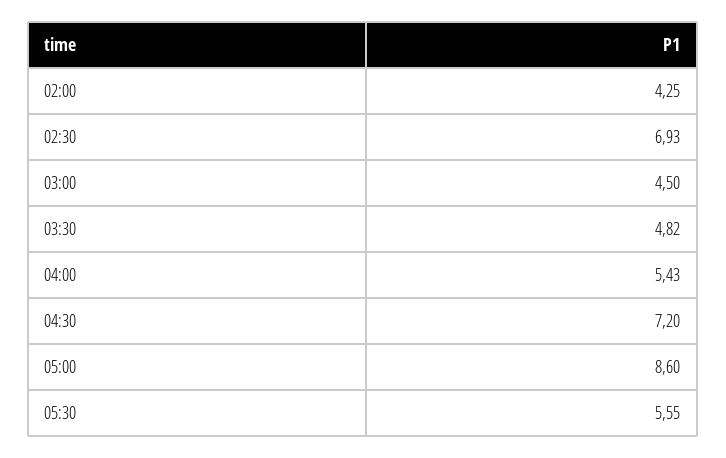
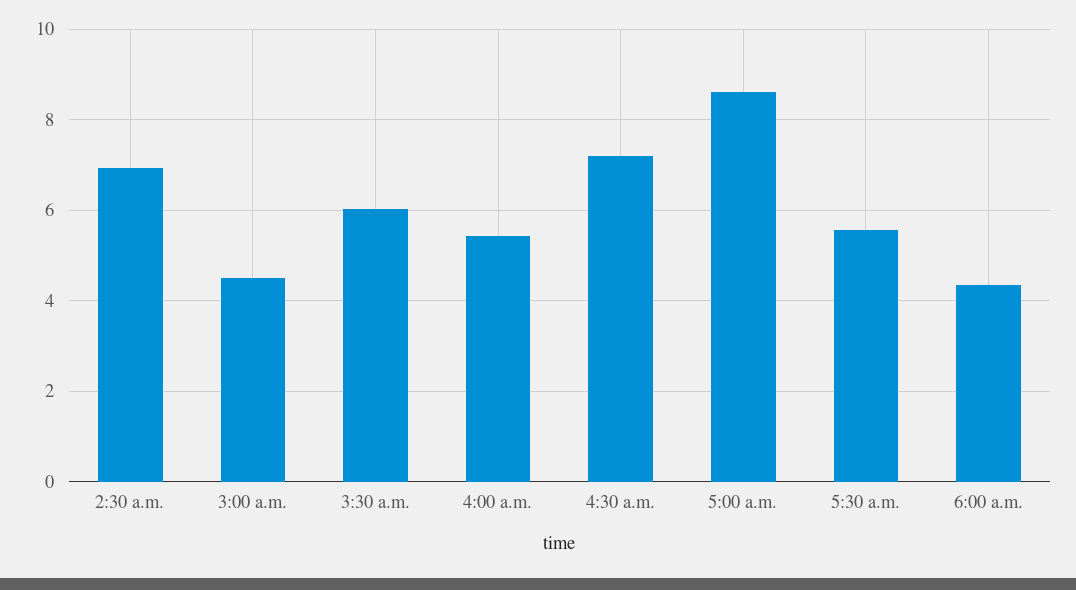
02:00: 4.25 -> none
03:30: 4.82 -> 6
6:00 a.m.: none -> 4.4

